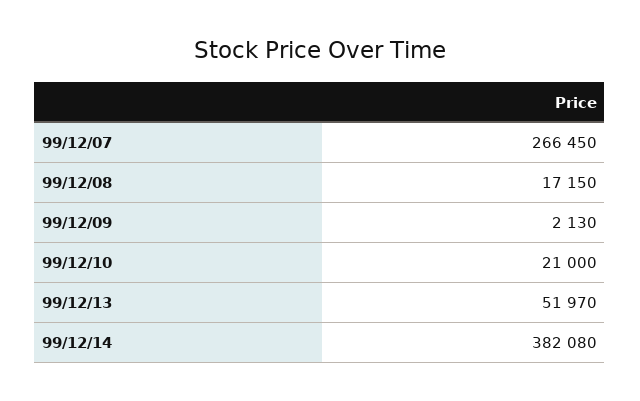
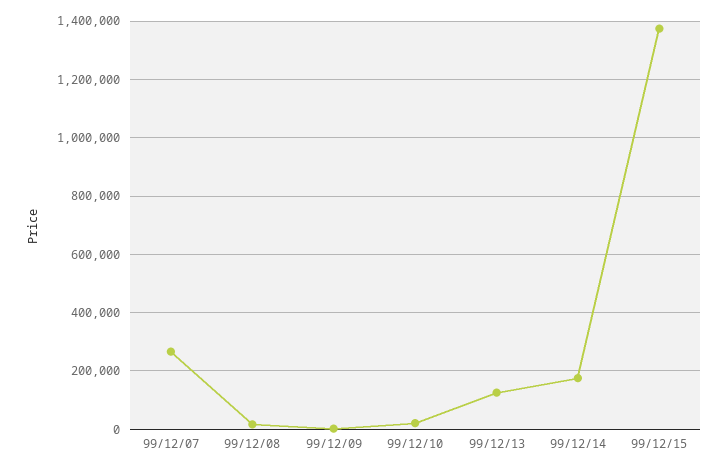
99/12/13: 51970 -> 125000
99/12/14: 382080 -> 175000
99/12/15: none -> 1375000

